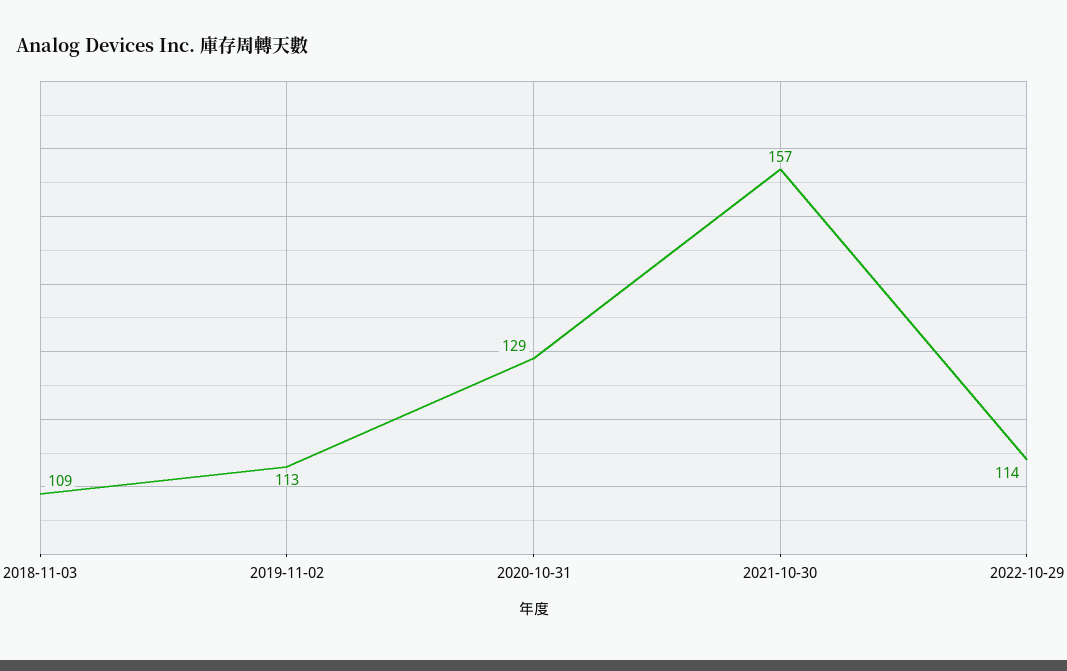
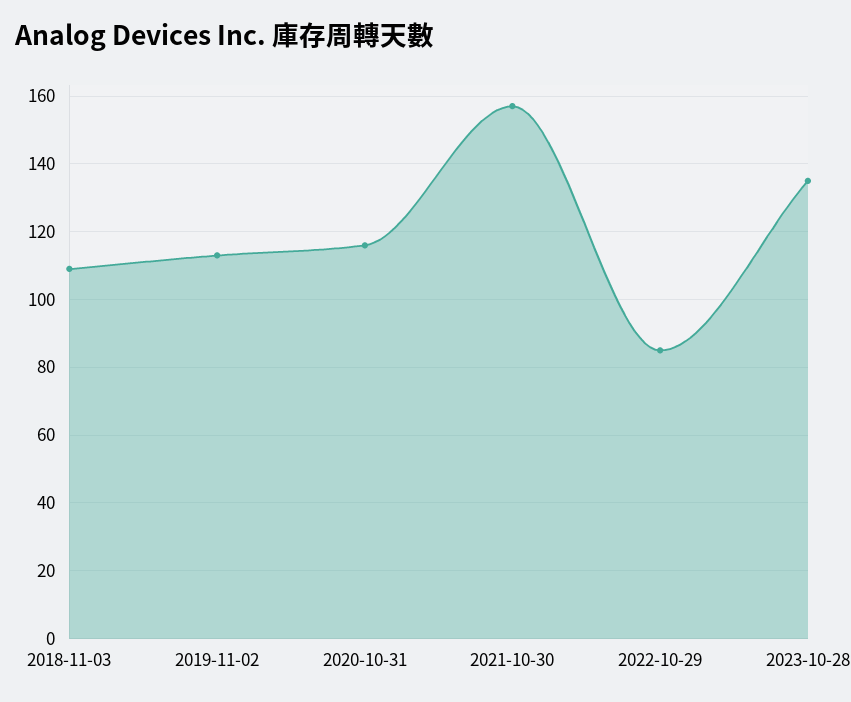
2020-10-31: 129 -> 115
2022-10-29: 114 -> 85
2023-10-28: none -> 135

